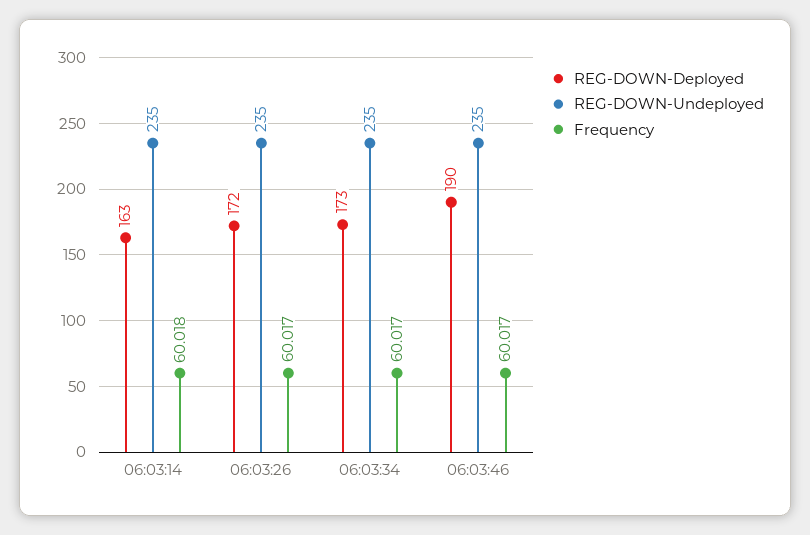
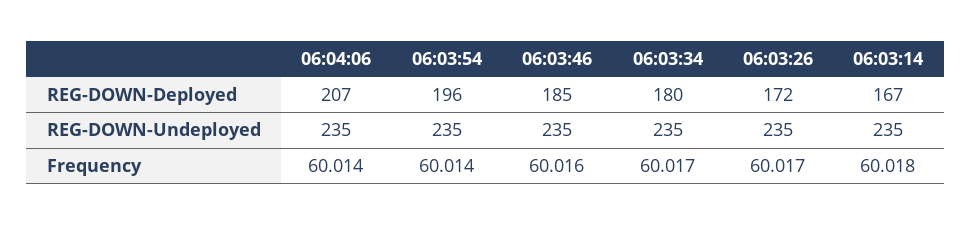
REG-DOWN-Deployed, 06:03:14: 163 -> 167
REG-DOWN-Deployed, 06:03:34: 173 -> 180
REG-DOWN-Deployed, 06:03:46: 190 -> 185
Frequency, 06:03:46: 60.017 -> 60.016
REG-DOWN-Deployed, 06:04:06: none -> 207
REG-DOWN-Deployed, 06:03:54: none -> 196
REG-DOWN-Undeployed, 06:04:06: none -> 235
REG-DOWN-Undeployed, 06:03:54: none -> 235
Frequency, 06:04:06: none -> 60.014
Frequency, 06:03:54: none -> 60.014

